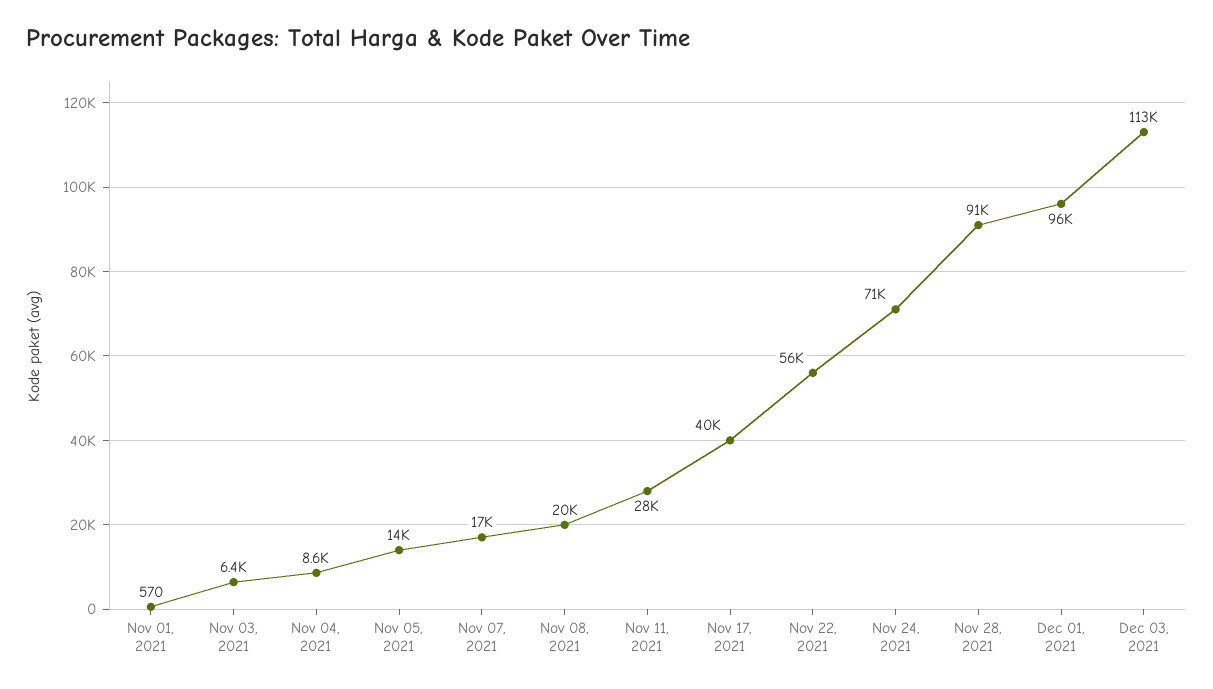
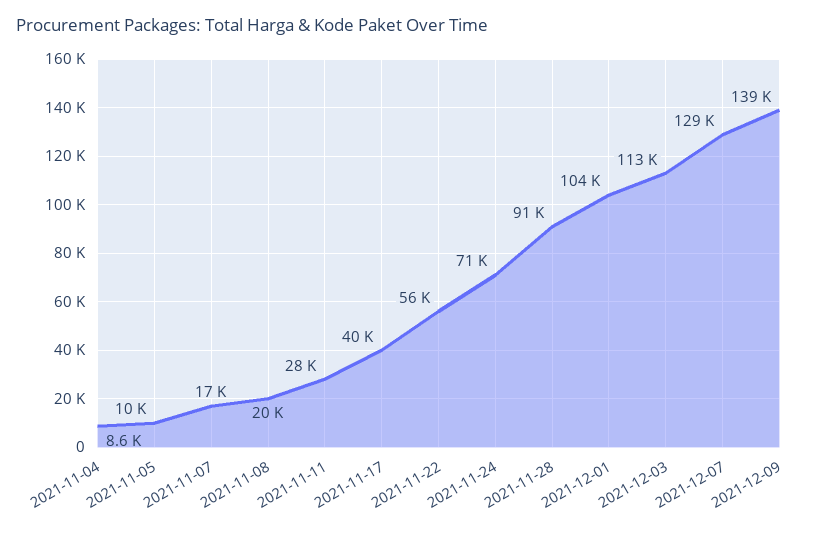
Nov 01, 2021: 570 -> none
Nov 03, 2021: 6400 -> none
Nov 05, 2021: 14000 -> 10000
Dec 01, 2021: 96000 -> 104000
2021-12-07: none -> 129000
2021-12-09: none -> 139000

